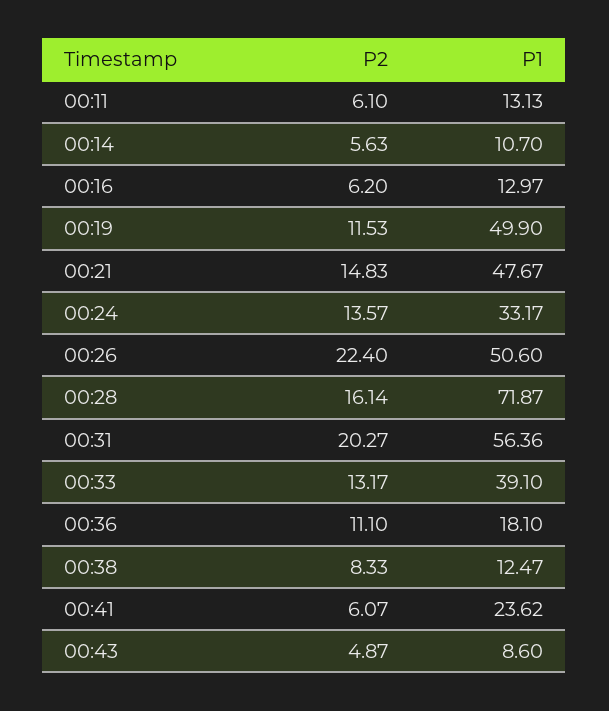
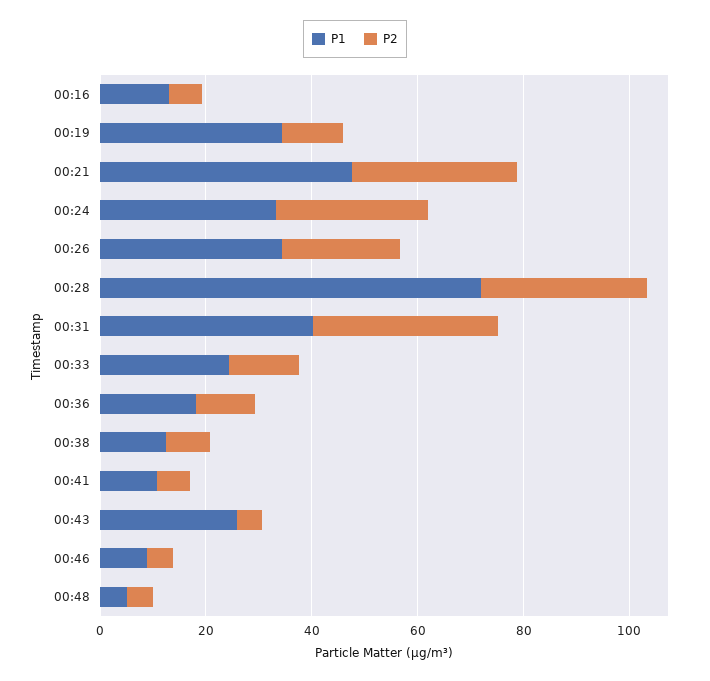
P2, 00:11: 6.1 -> none
P1, 00:11: 13.13 -> none
P2, 00:14: 5.63 -> none
P1, 00:14: 10.7 -> none
P1, 00:19: 49.9 -> 35
P2, 00:21: 14.83 -> 30
P2, 00:24: 13.57 -> 30
P1, 00:26: 50.6 -> 35
P2, 00:28: 16.14 -> 30
P2, 00:31: 20.27 -> 35
P1, 00:31: 56.36 -> 40
P1, 00:33: 39.1 -> 25
P1, 00:41: 23.62 -> 10
P1, 00:43: 8.6 -> 25
P1, 00:46: none -> 10
P2, 00:46: none -> 5
P1, 00:48: none -> 5
P2, 00:48: none -> 5

